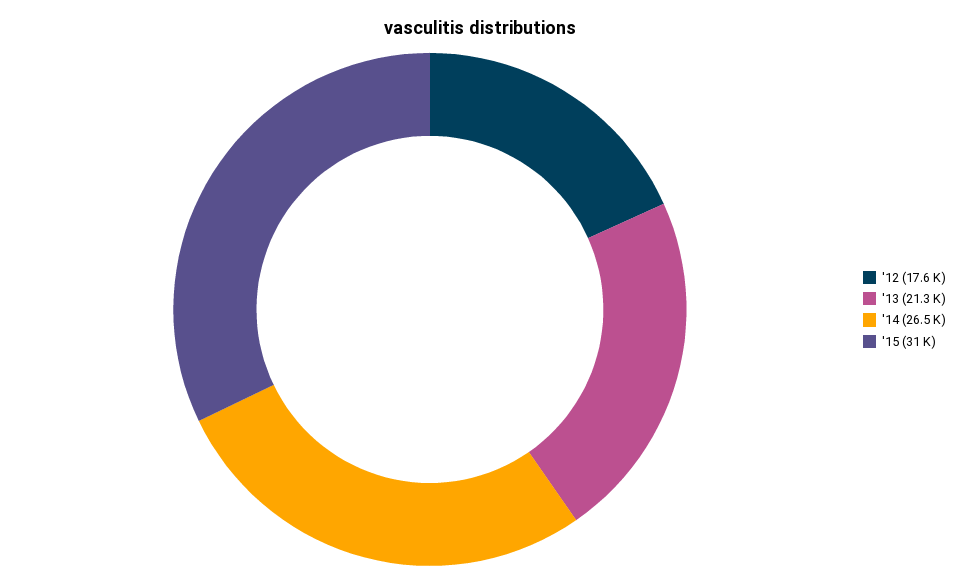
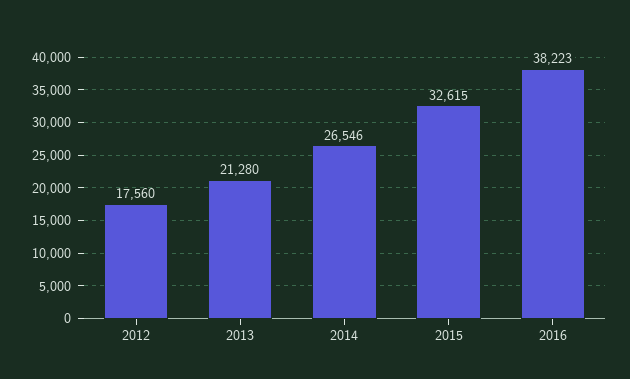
'15: 31000 -> 32615
2016: none -> 38223

